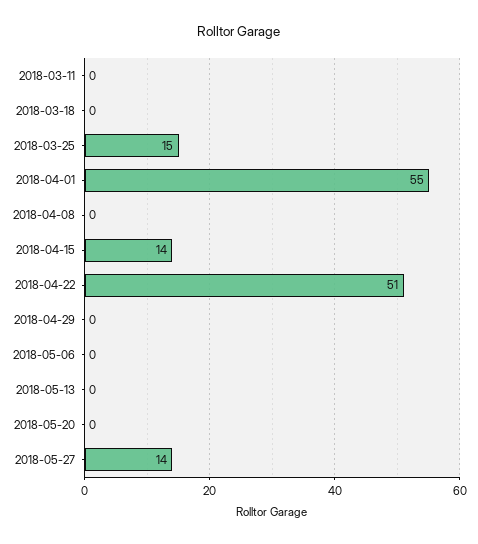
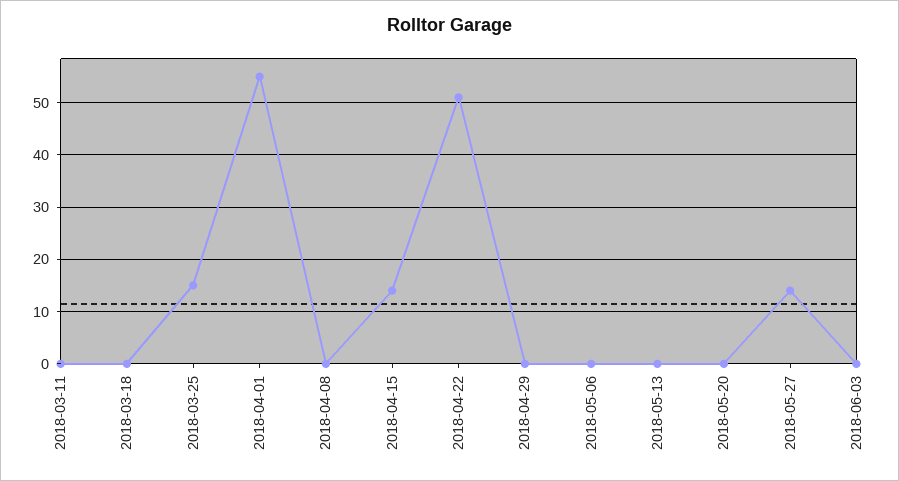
2018-06-03: none -> 0

